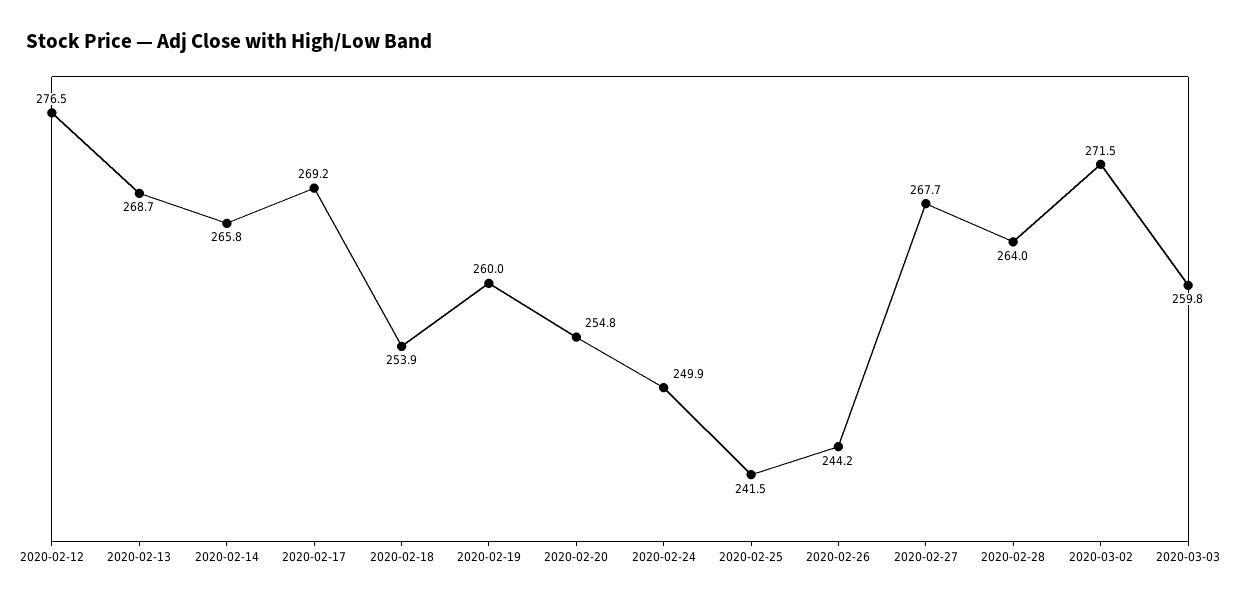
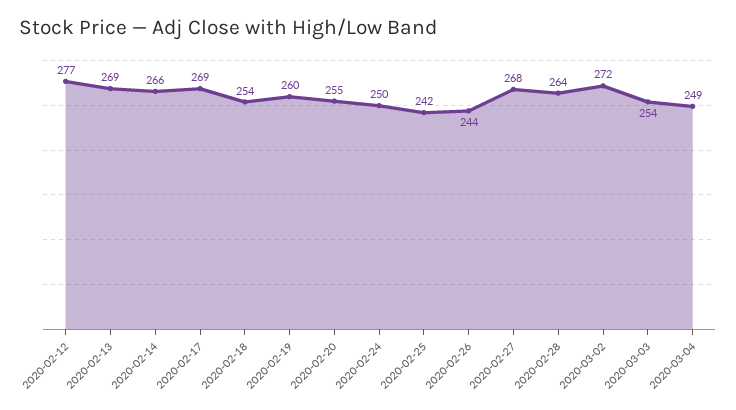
2020-03-03: 259.8 -> 254
2020-03-04: none -> 249

